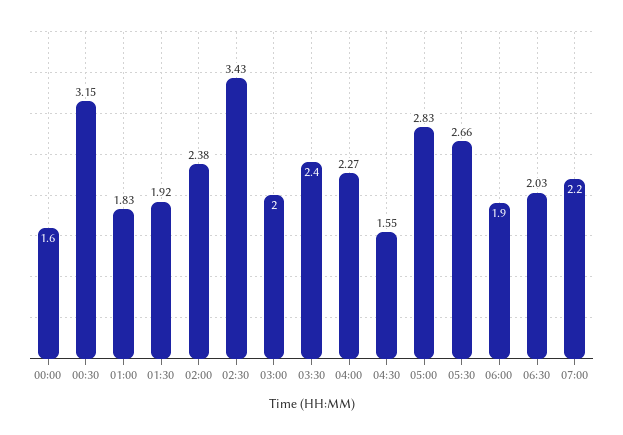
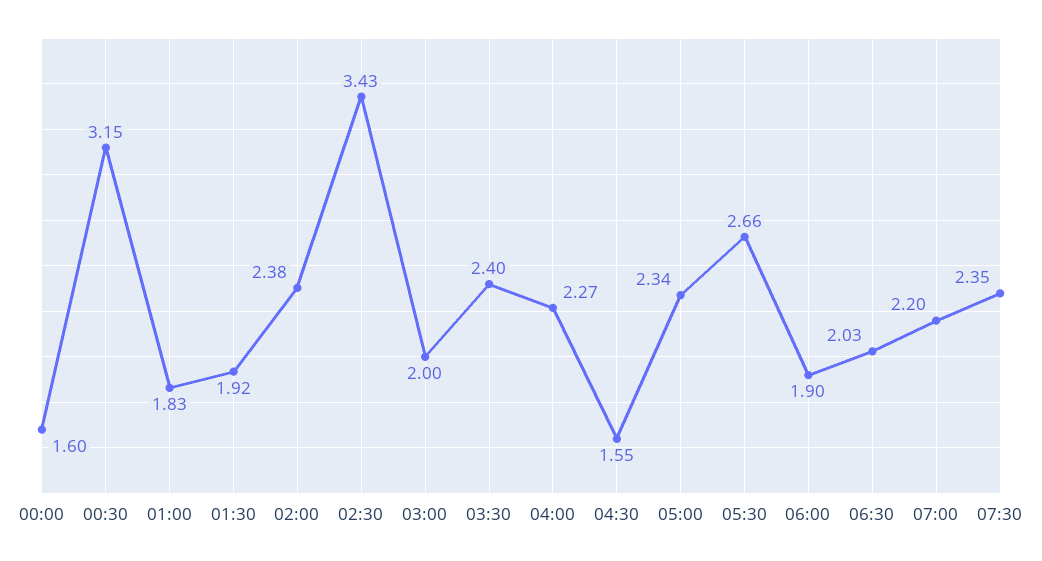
05:00: 2.83 -> 2.34
07:30: none -> 2.35

